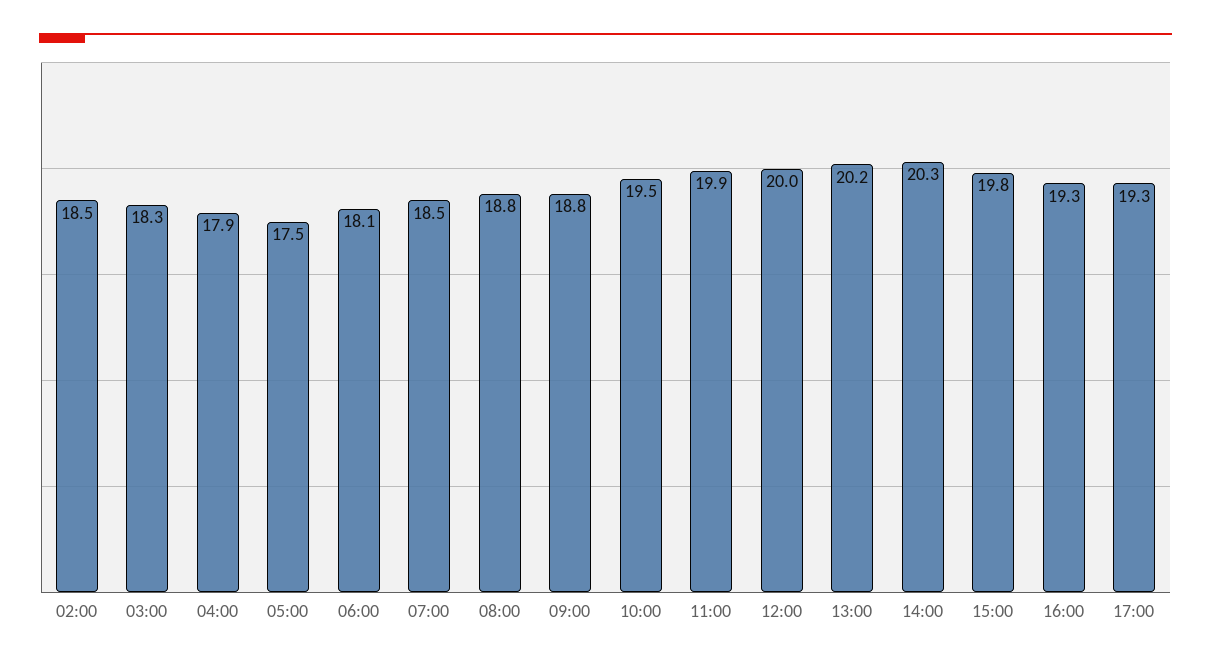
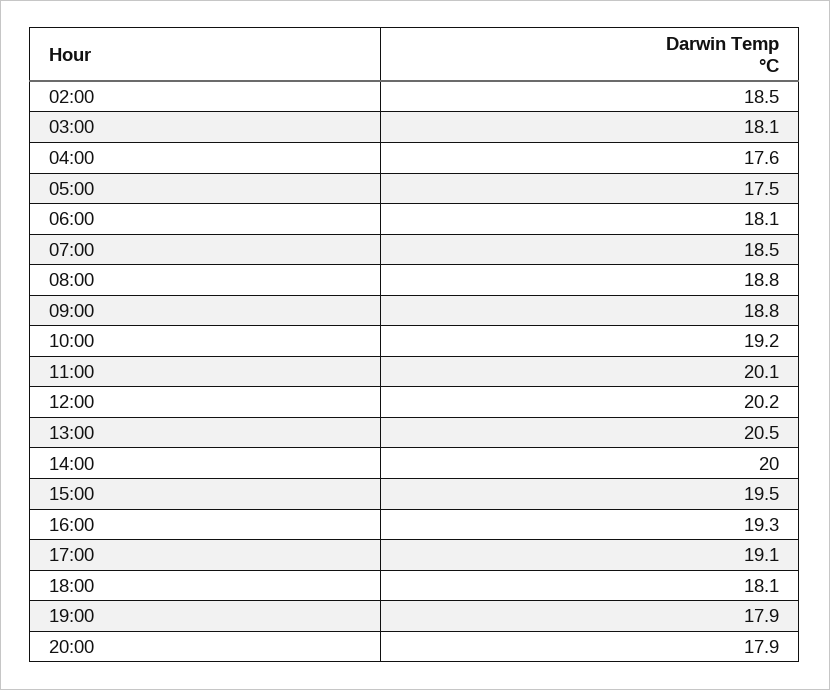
03:00: 18.3 -> 18.1
04:00: 17.9 -> 17.6
10:00: 19.5 -> 19.2
11:00: 19.9 -> 20.1
12:00: 20 -> 20.2
13:00: 20.2 -> 20.5
14:00: 20.3 -> 20
15:00: 19.8 -> 19.5
17:00: 19.3 -> 19.1
18:00: none -> 18.1
19:00: none -> 17.9
20:00: none -> 17.9

